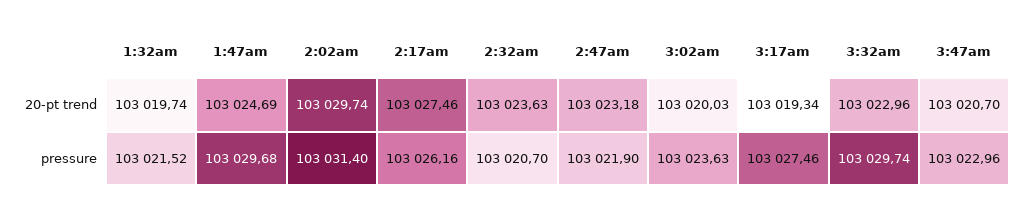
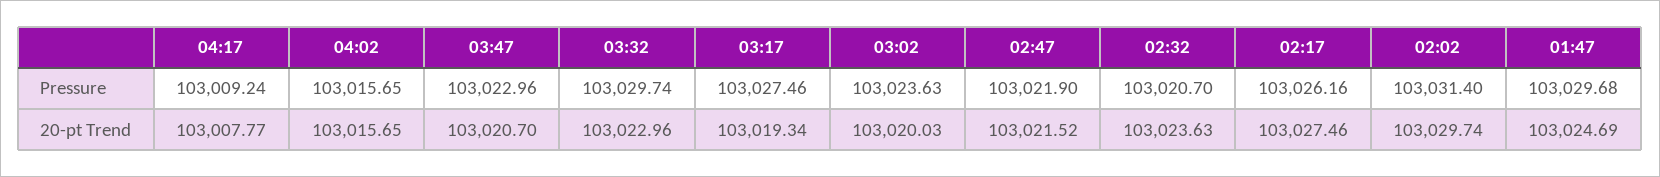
1:32am, 20-pt trend: 103019.74 -> none
2:47am, 20-pt trend: 103023.18 -> 103021.52
1:32am, pressure: 103021.52 -> none
04:17, pressure: none -> 103009.24
04:02, pressure: none -> 103015.65
04:17, 20-pt trend: none -> 103007.77
04:02, 20-pt trend: none -> 103015.65

